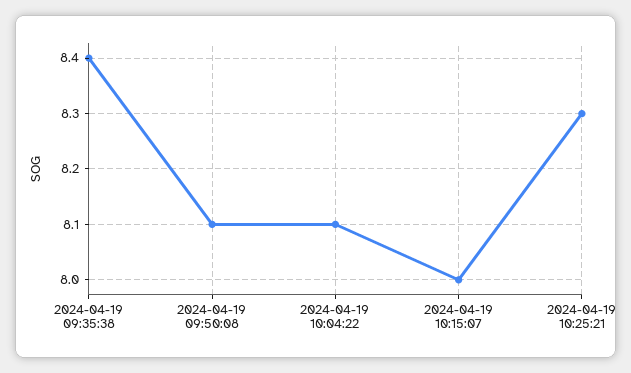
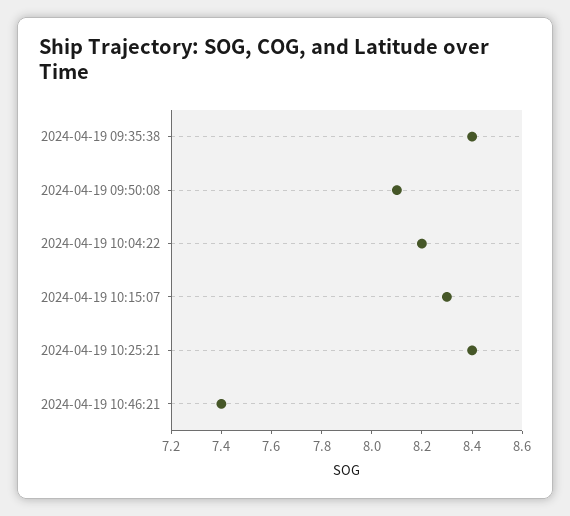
2024-04-19 10:04:22: 8.1 -> 8.2
2024-04-19 10:15:07: 8 -> 8.3
2024-04-19 10:25:21: 8.3 -> 8.4
2024-04-19 10:46:21: none -> 7.4

